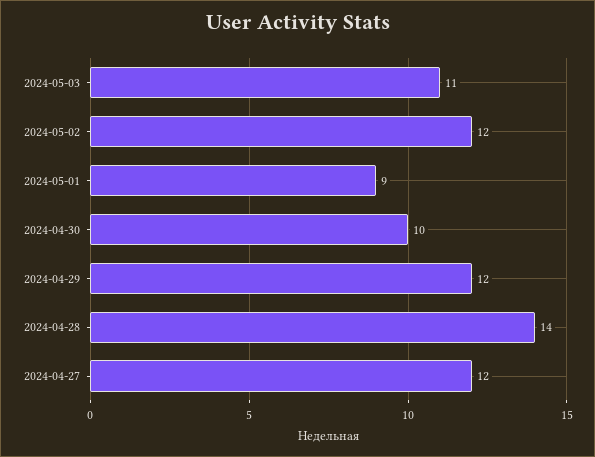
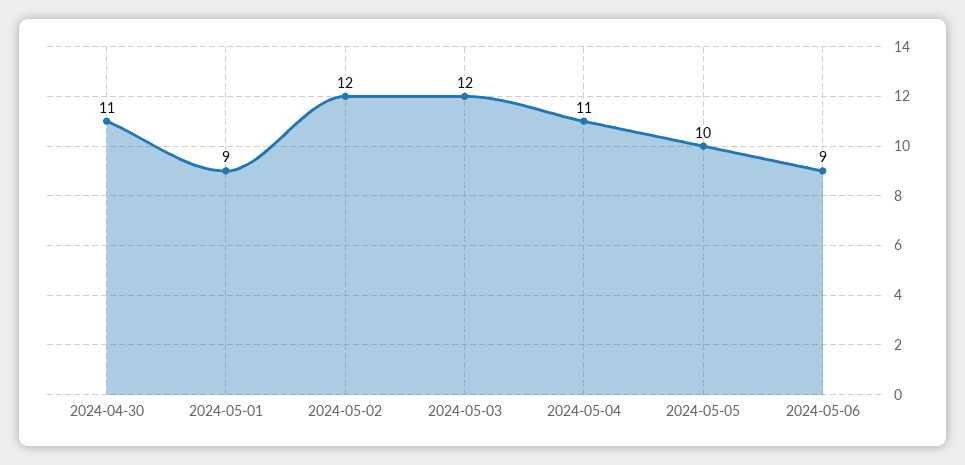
2024-05-03: 11 -> 12
2024-04-30: 10 -> 11
2024-04-29: 12 -> none
2024-04-28: 14 -> none
2024-04-27: 12 -> none
2024-05-04: none -> 11
2024-05-05: none -> 10
2024-05-06: none -> 9

